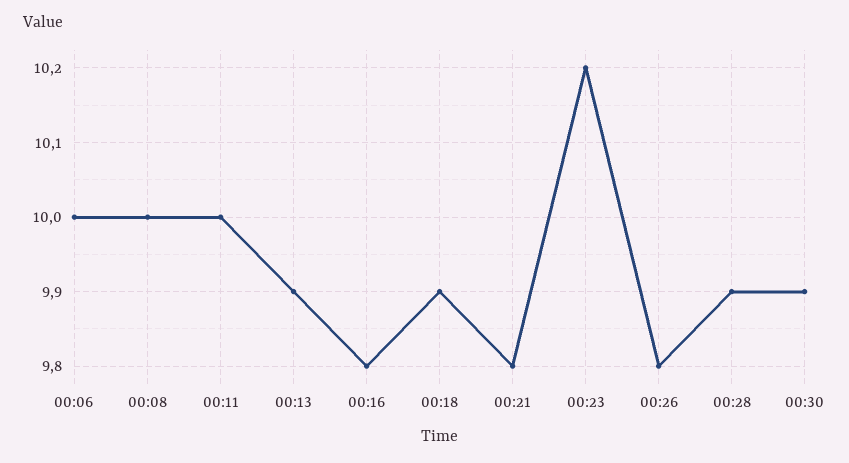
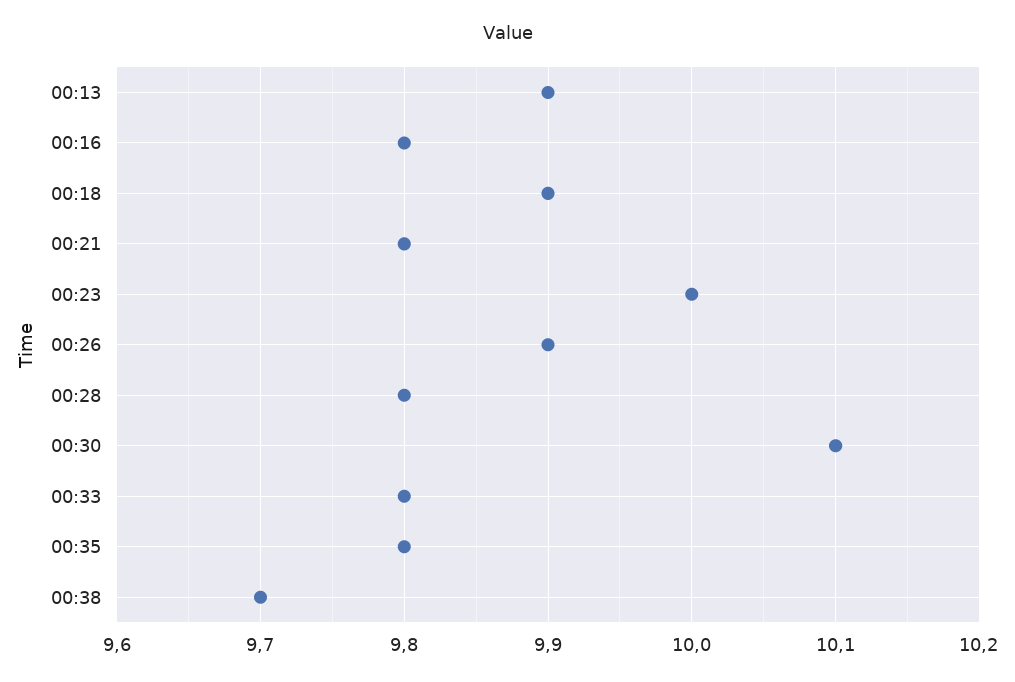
00:06: 10 -> none
00:08: 10 -> none
00:11: 10 -> none
00:23: 10.2 -> 10
00:26: 9.8 -> 9.9
00:28: 9.9 -> 9.8
00:30: 9.9 -> 10.1
00:33: none -> 9.8
00:35: none -> 9.8
00:38: none -> 9.7

